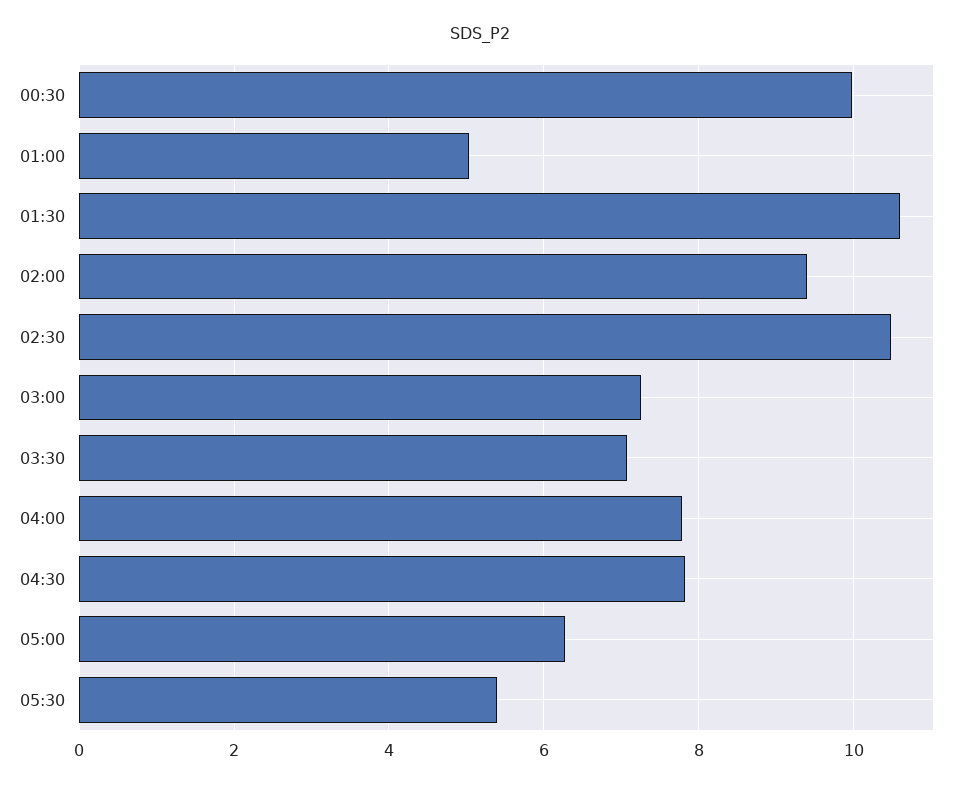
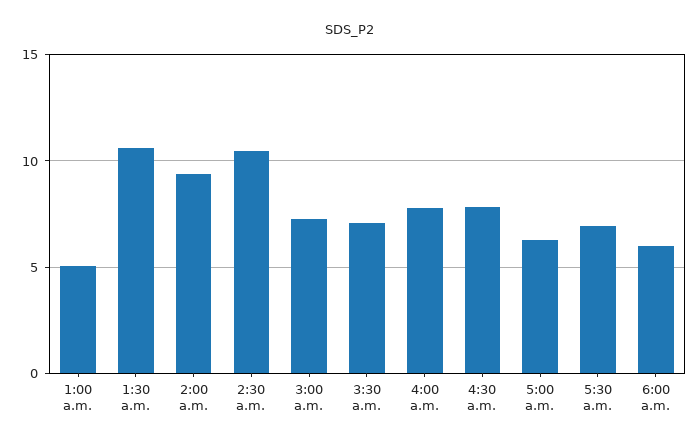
00:30: 10 -> none
05:30: 5.4 -> 7
6:00 a.m.: none -> 6

